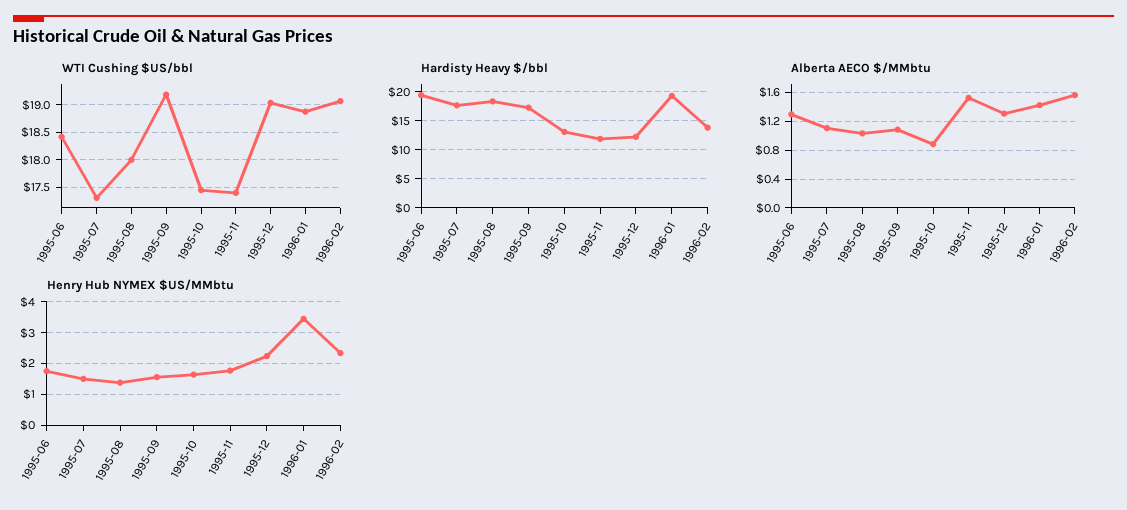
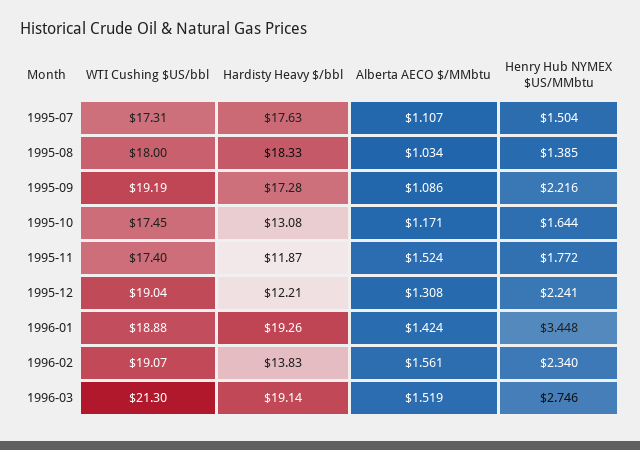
WTI Cushing $US/bbl, 1995-06: 18.5 -> none
Hardisty Heavy $/bbl, 1995-06: 20 -> none
Alberta AECO $/MMbtu, 1995-06: 1.3 -> none
Alberta AECO $/MMbtu, 1995-10: 0.9 -> 1.171
Henry Hub NYMEX $US/MMbtu, 1995-06: 1.8 -> none
Henry Hub NYMEX $US/MMbtu, 1995-09: 1.6 -> 2.216
WTI Cushing $US/bbl, 1996-03: none -> 21.3
Hardisty Heavy $/bbl, 1996-03: none -> 19.14
Alberta AECO $/MMbtu, 1996-03: none -> 1.519
Henry Hub NYMEX $US/MMbtu, 1996-03: none -> 2.746

